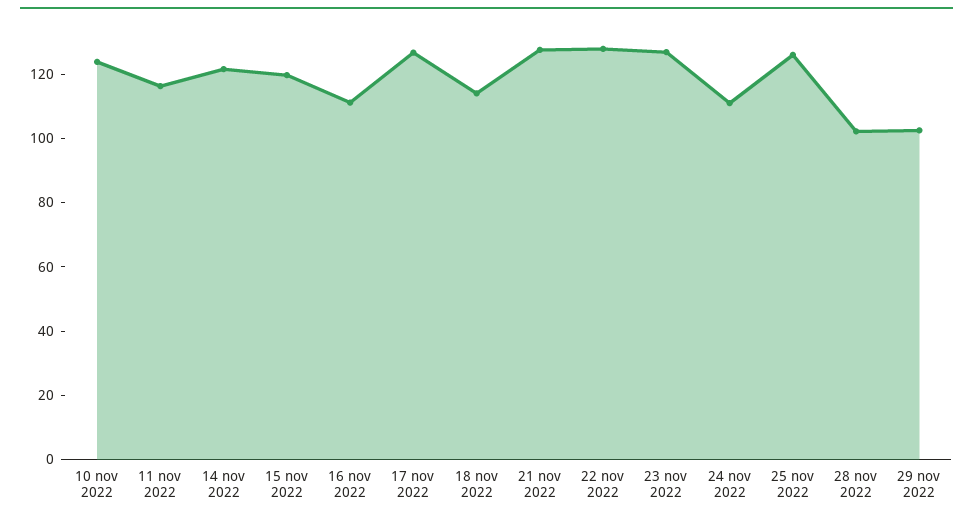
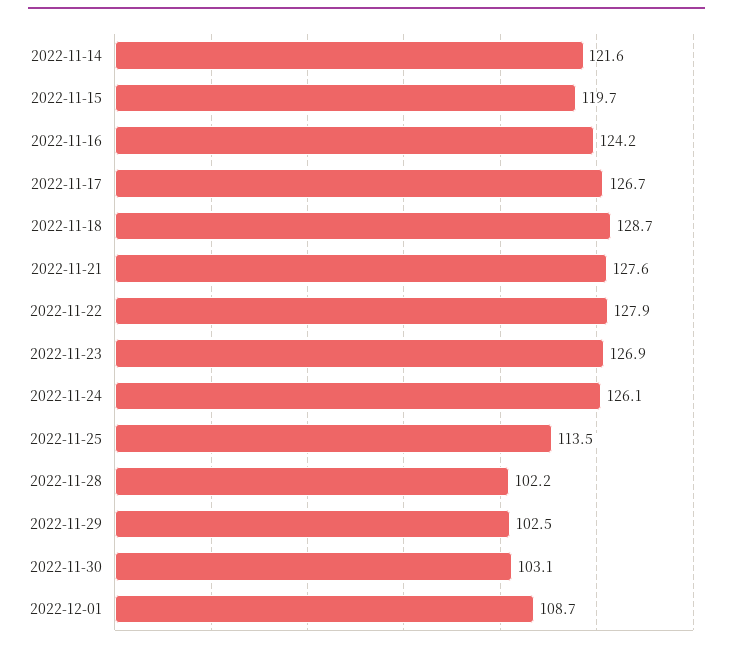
10 nov 2022: 125 -> none
11 nov 2022: 115 -> none
16 nov 2022: 110 -> 124.2
18 nov 2022: 115 -> 128.7
24 nov 2022: 110 -> 126.1
25 nov 2022: 125 -> 113.5
2022-11-30: none -> 103.1
2022-12-01: none -> 108.7

